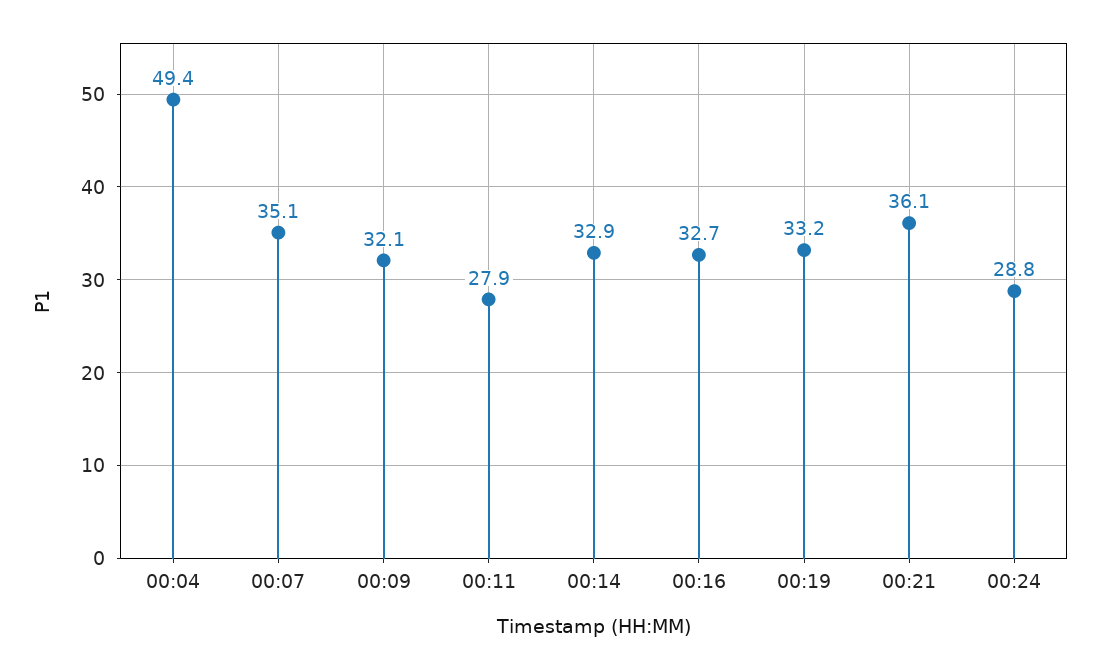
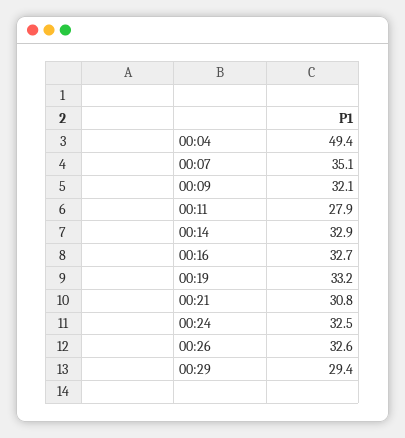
00:21: 36.1 -> 30.8
00:24: 28.8 -> 32.5
00:26: none -> 32.6
00:29: none -> 29.4

